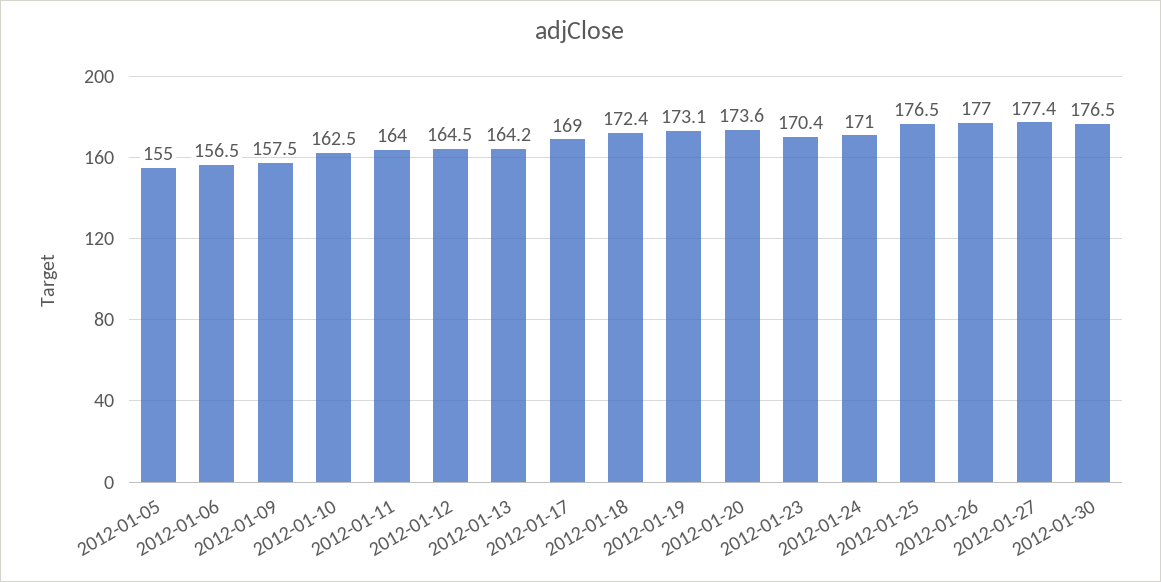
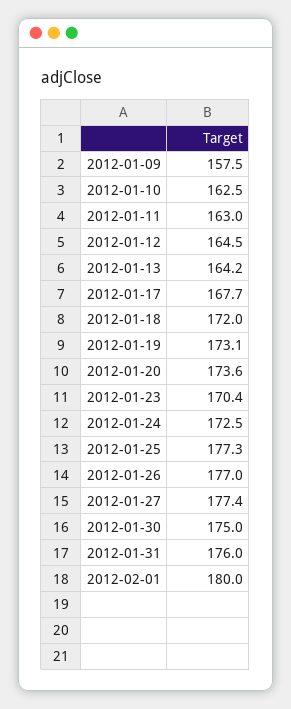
2012-01-05: 155 -> none
2012-01-06: 156.5 -> none
2012-01-11: 164 -> 163
2012-01-17: 169 -> 167.7
2012-01-18: 172.4 -> 172
2012-01-24: 171 -> 172.5
2012-01-25: 176.5 -> 177.3
2012-01-30: 176.5 -> 175
2012-01-31: none -> 176
2012-02-01: none -> 180

